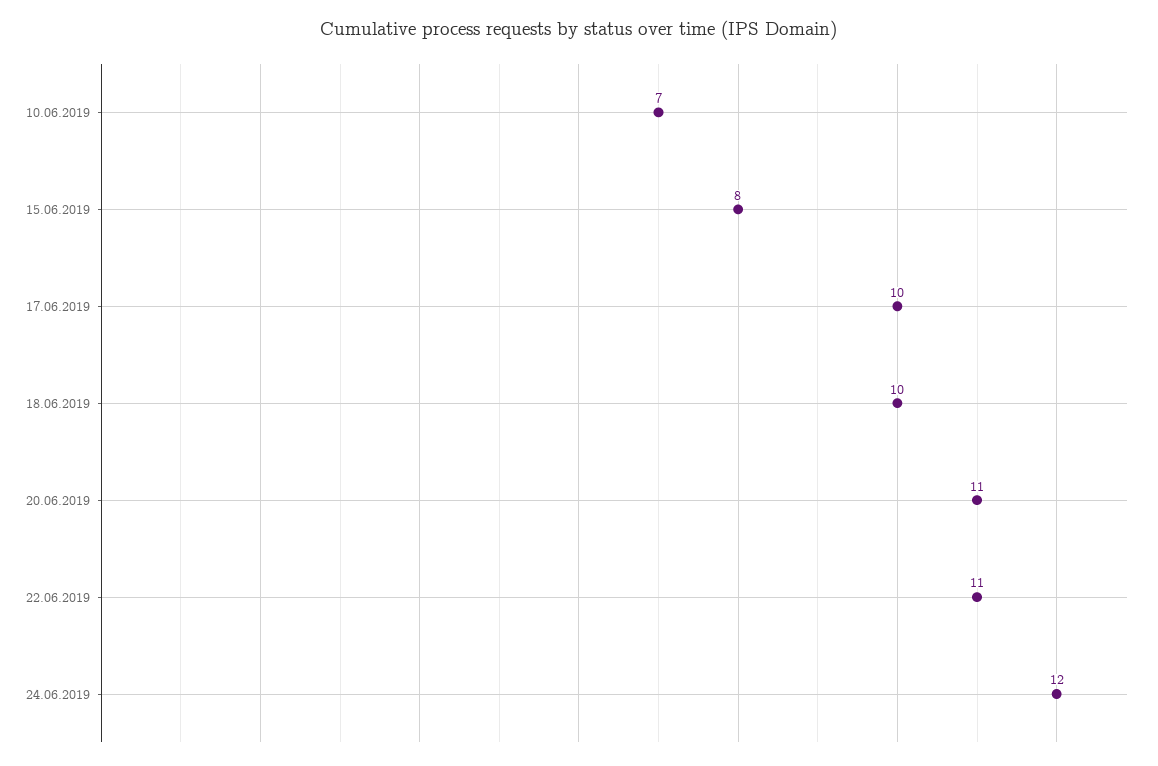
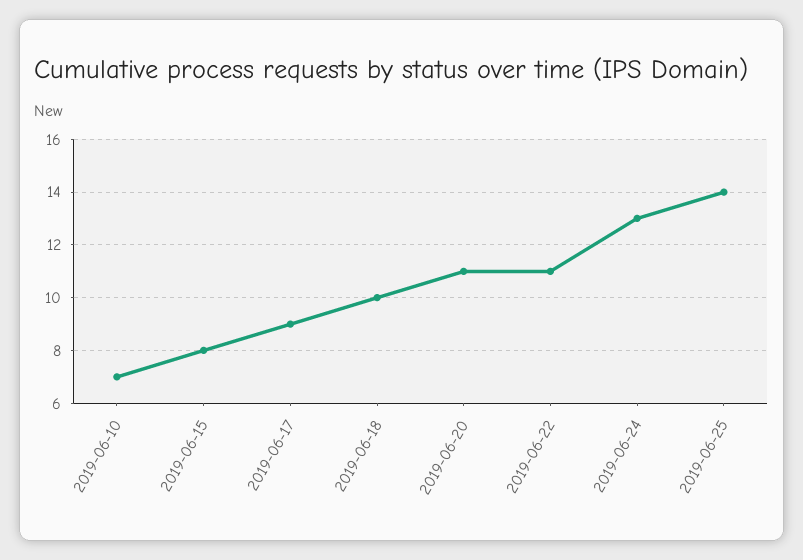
17.06.2019: 10 -> 9
24.06.2019: 12 -> 13
2019-06-25: none -> 14

